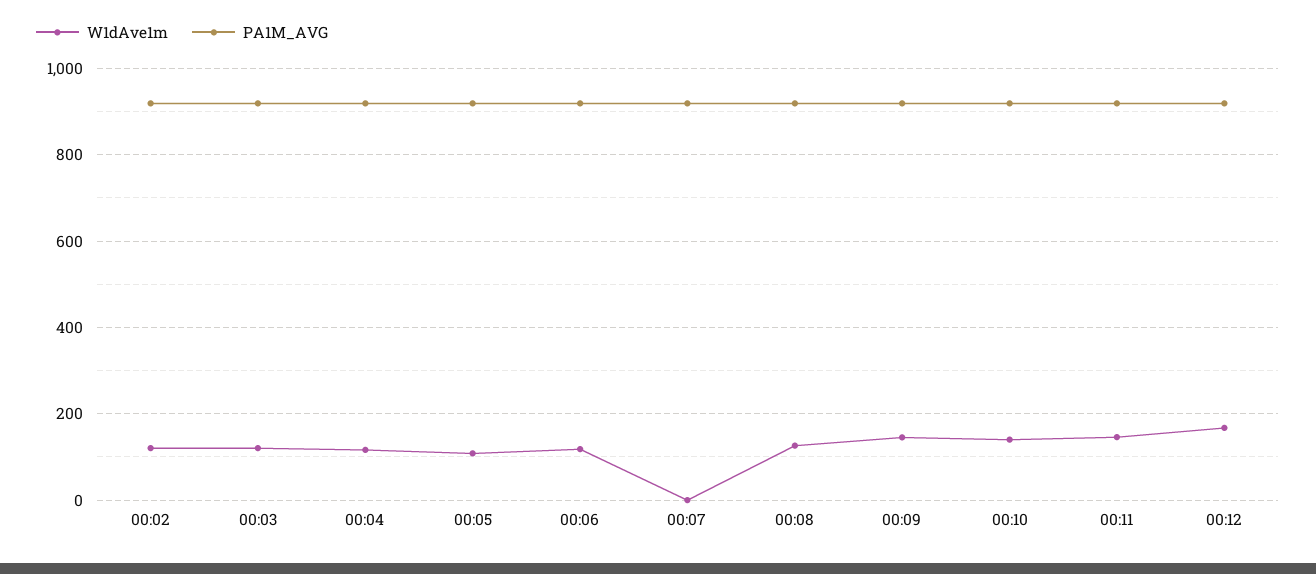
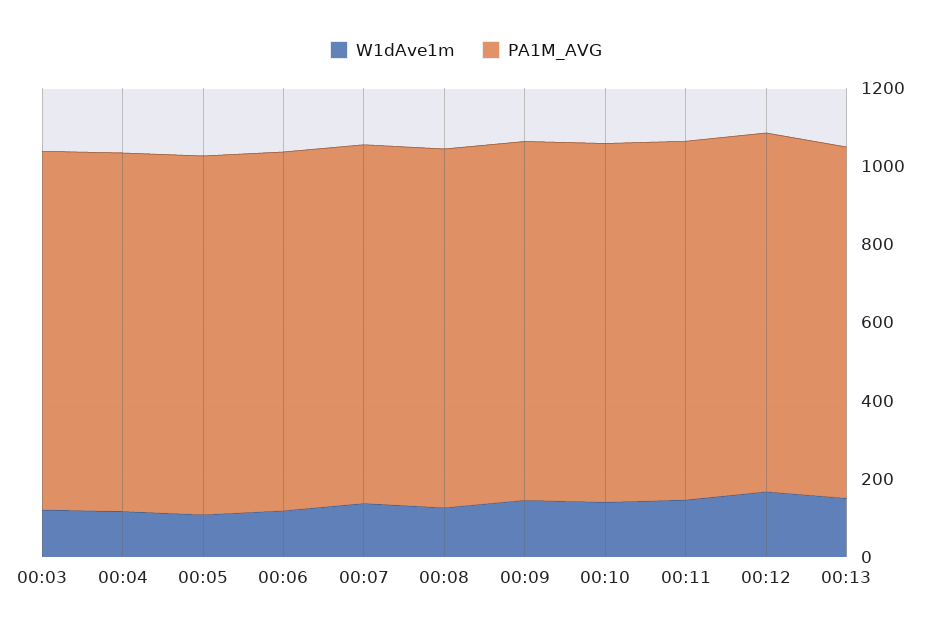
W1dAve1m, 00:02: 120 -> none
PA1M_AVG, 00:02: 920 -> none
W1dAve1m, 00:07: 0 -> 150
W1dAve1m, 00:13: none -> 150
PA1M_AVG, 00:13: none -> 900

